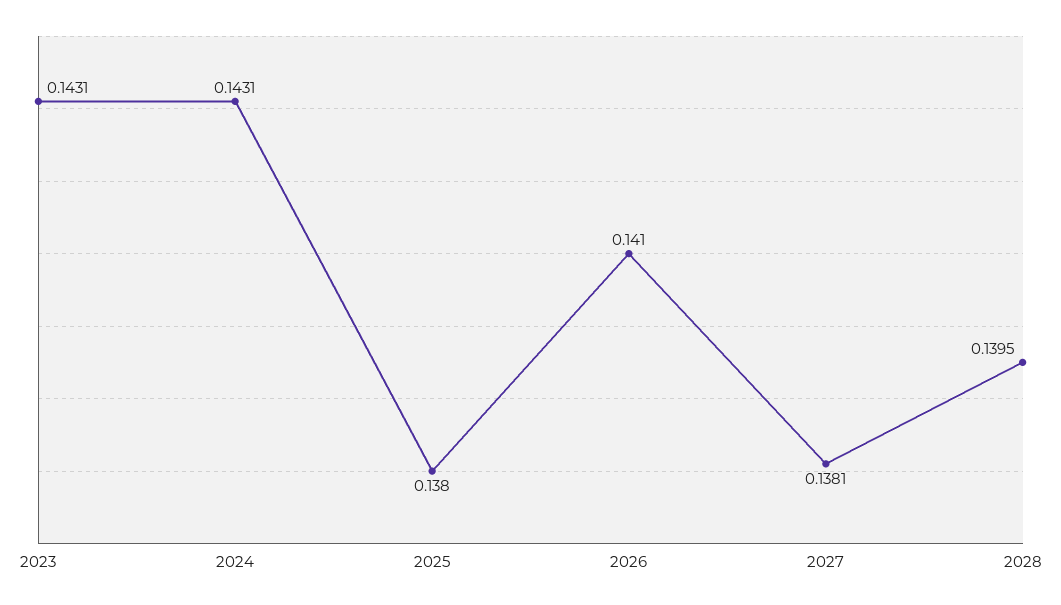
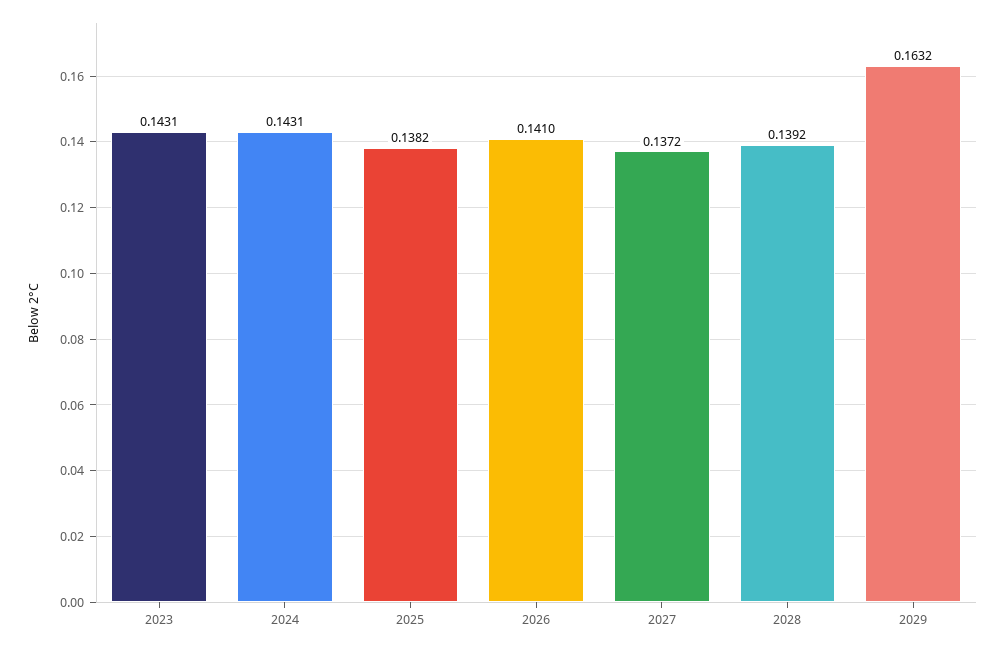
2025: 0.138 -> 0.1382
2027: 0.1381 -> 0.1372
2028: 0.1395 -> 0.1392
2029: none -> 0.1632

